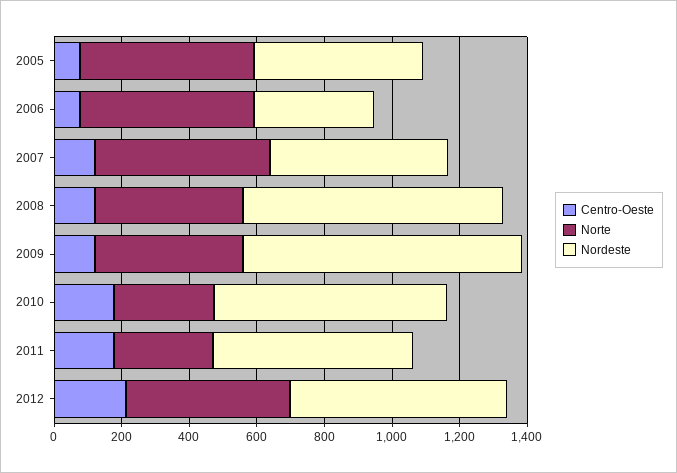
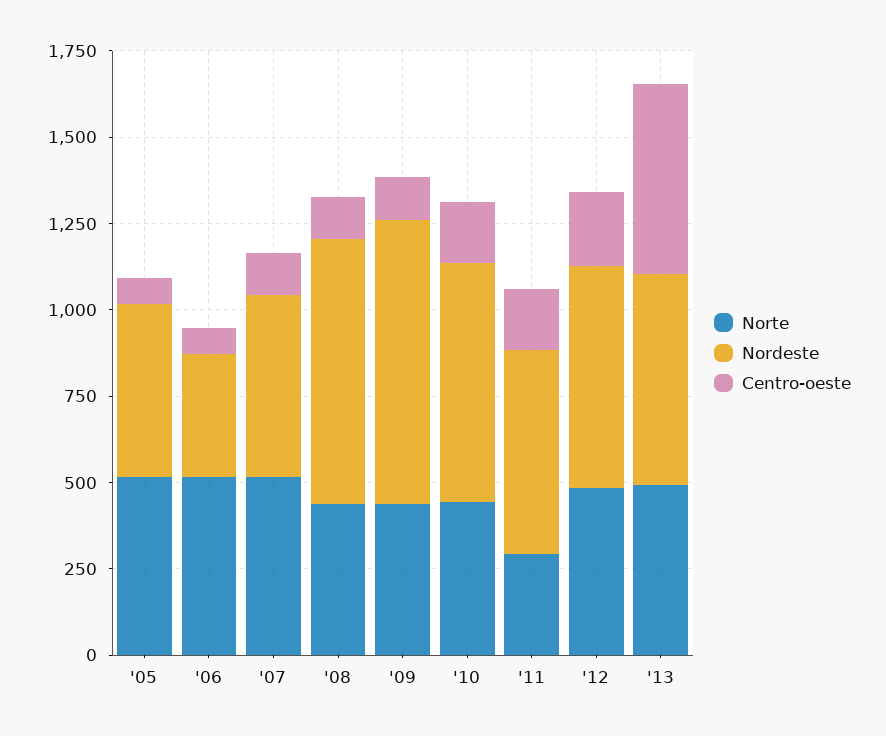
Norte, 2010: 300 -> 450
Norte, '13: none -> 500
Nordeste, '13: none -> 600
Centro-Oeste, '13: none -> 550

